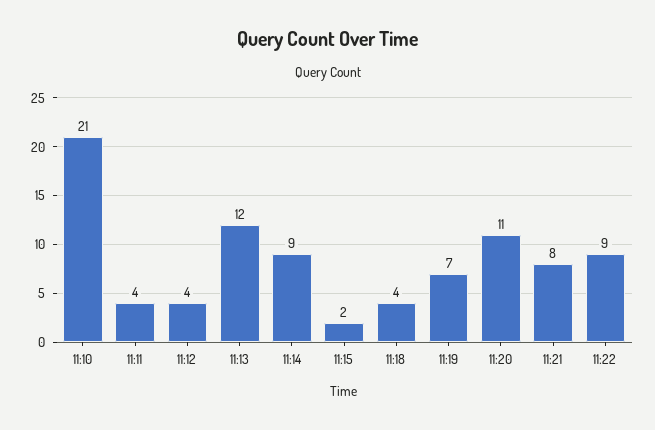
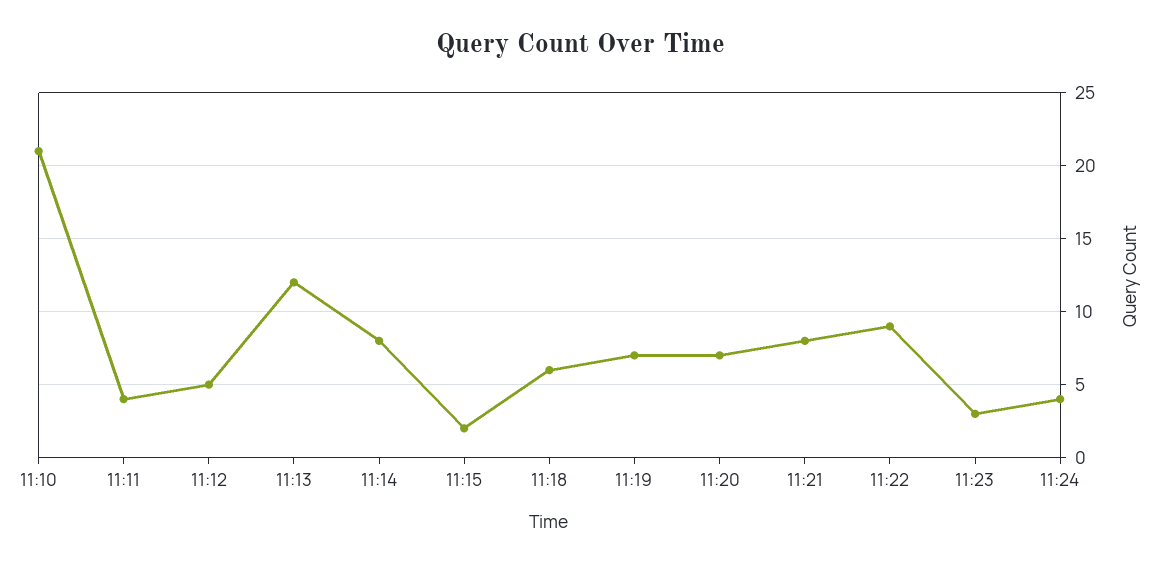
11:12: 4 -> 5
11:14: 9 -> 8
11:18: 4 -> 6
11:20: 11 -> 7
11:23: none -> 3
11:24: none -> 4

